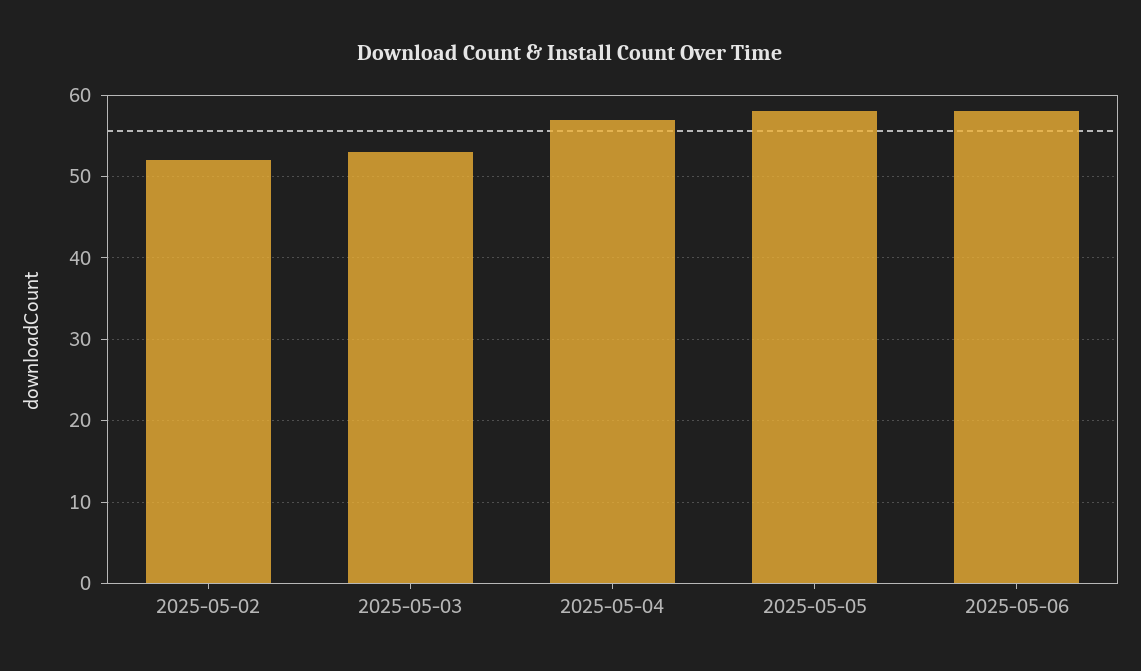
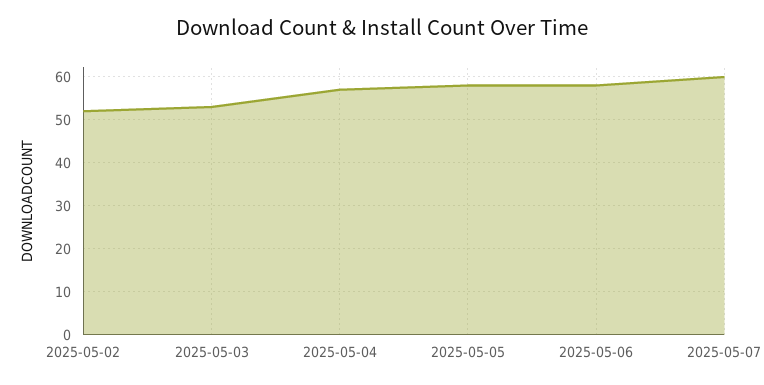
2025-05-07: none -> 60

